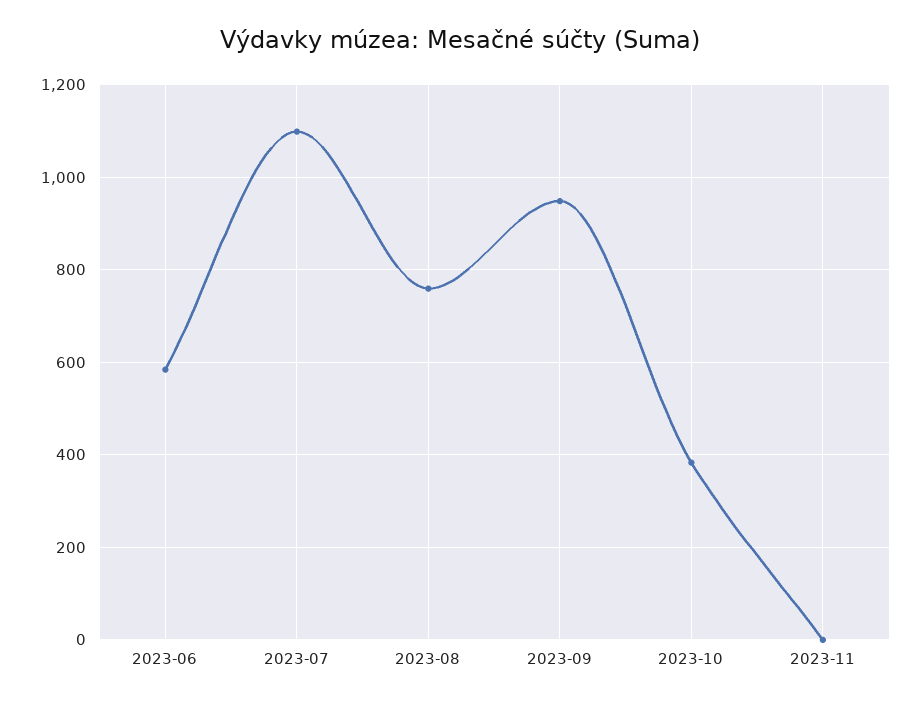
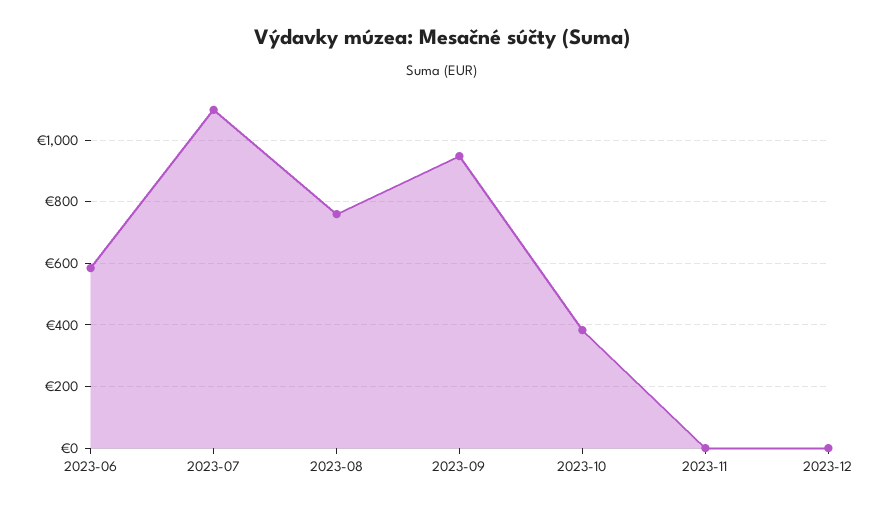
2023-12: none -> 0

